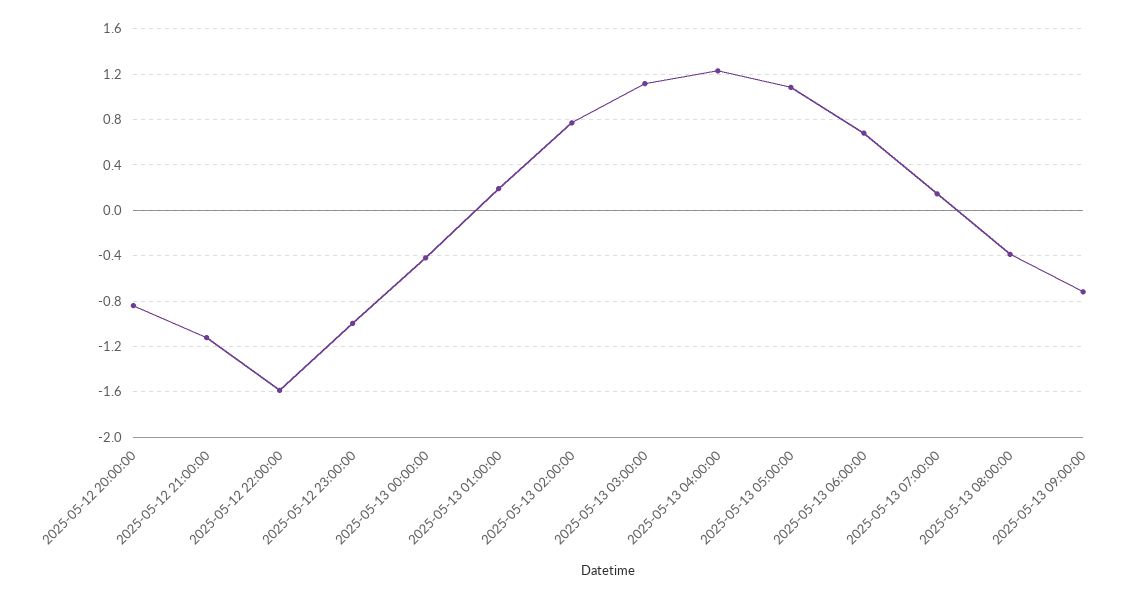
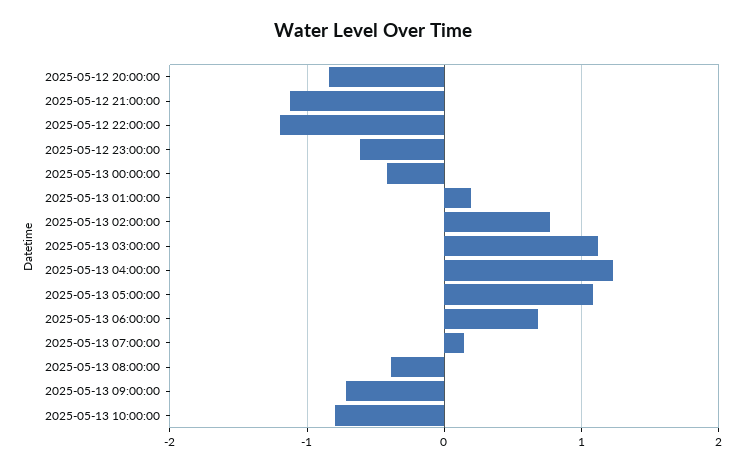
2025-05-12 22:00:00: -1.6 -> -1.2
2025-05-12 23:00:00: -1 -> -0.6
2025-05-13 10:00:00: none -> -0.8

